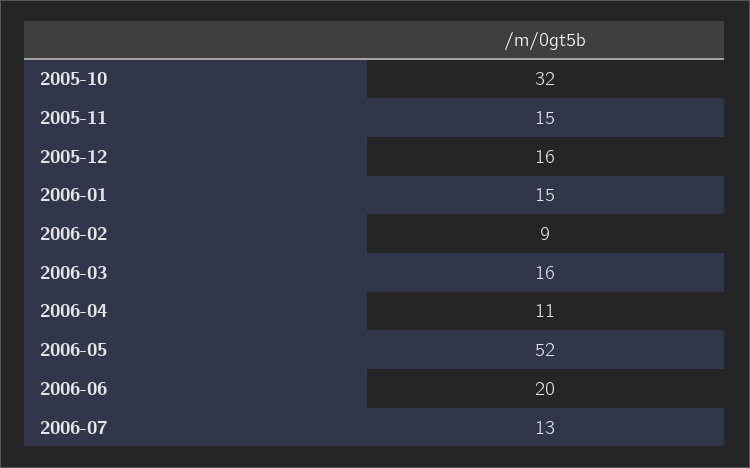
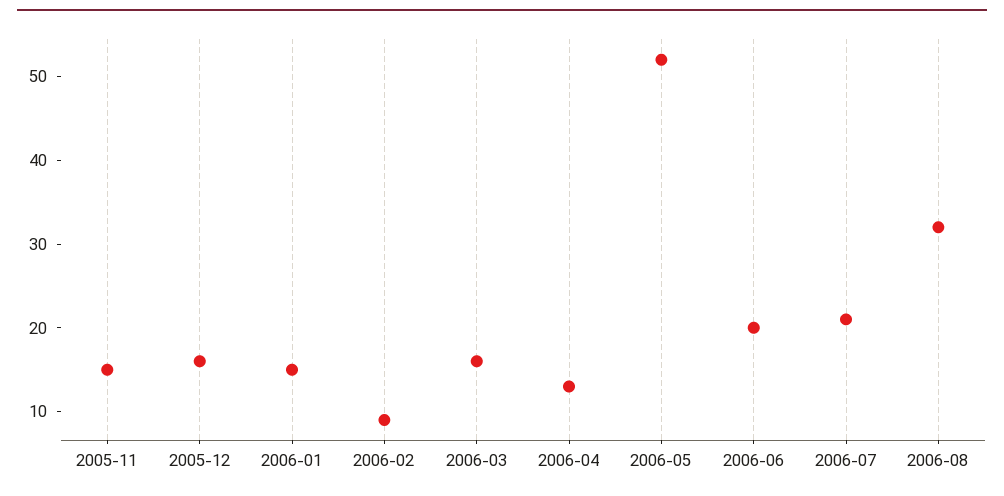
2005-10: 32 -> none
2006-04: 11 -> 13
2006-07: 13 -> 21
2006-08: none -> 32

